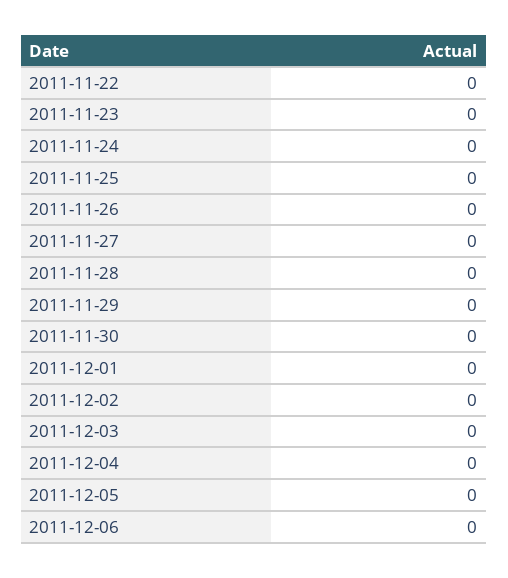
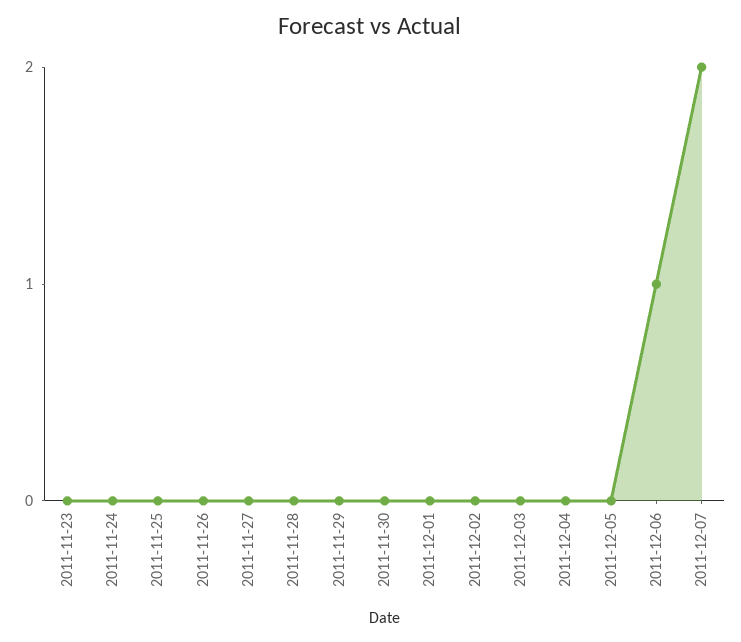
2011-11-22: 0 -> none
2011-12-06: 0 -> 1
2011-12-07: none -> 2

